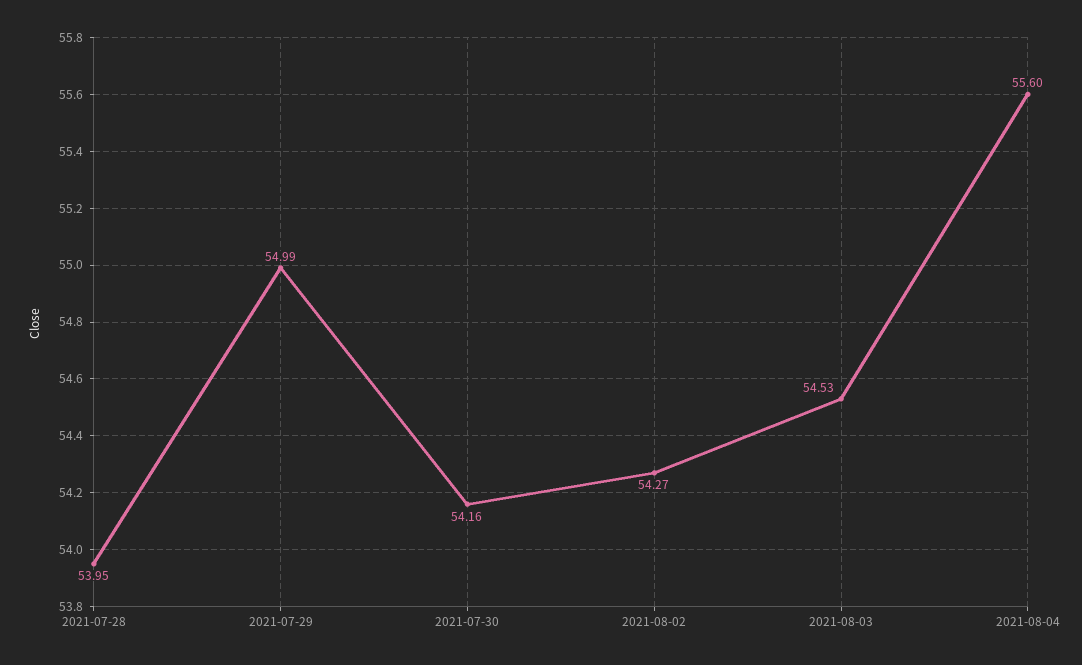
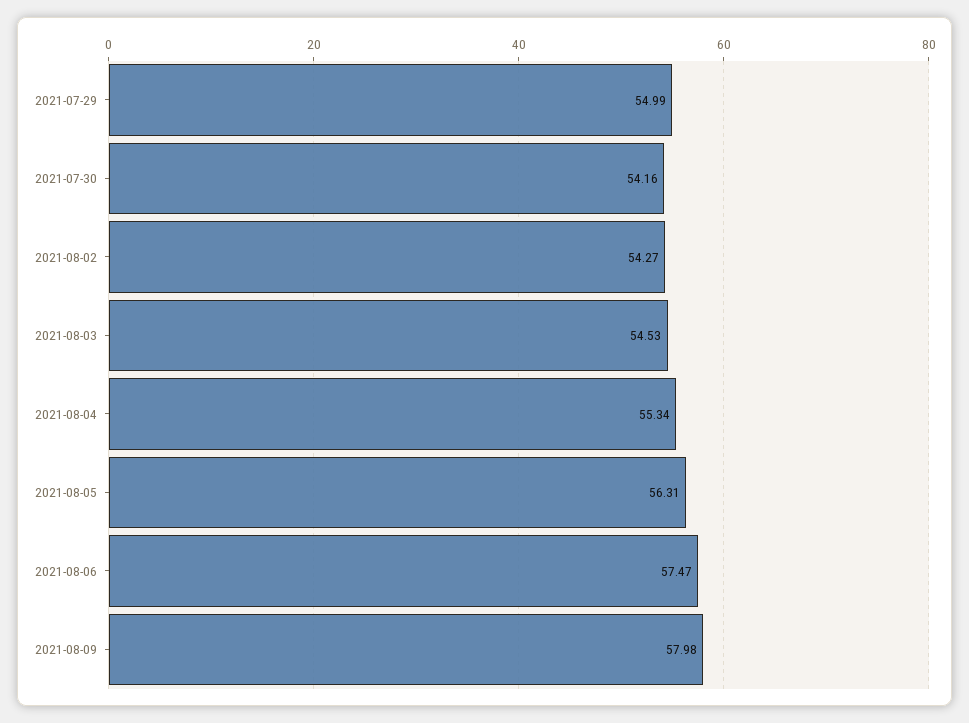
2021-07-28: 53.95 -> none
2021-08-04: 55.6 -> 55.34
2021-08-05: none -> 56.31
2021-08-06: none -> 57.47
2021-08-09: none -> 57.98

